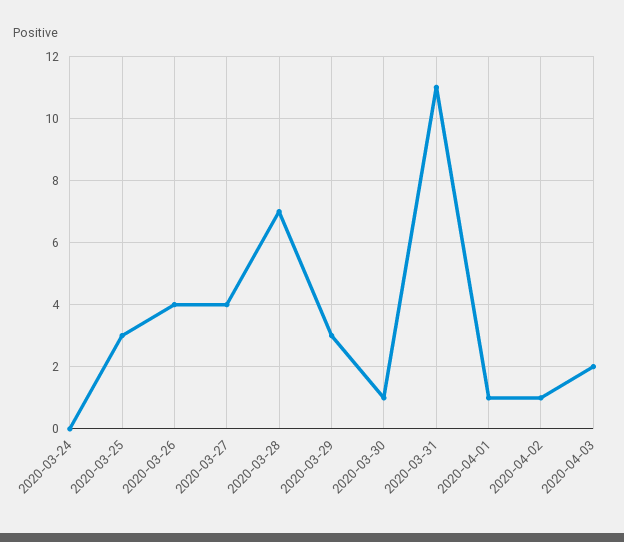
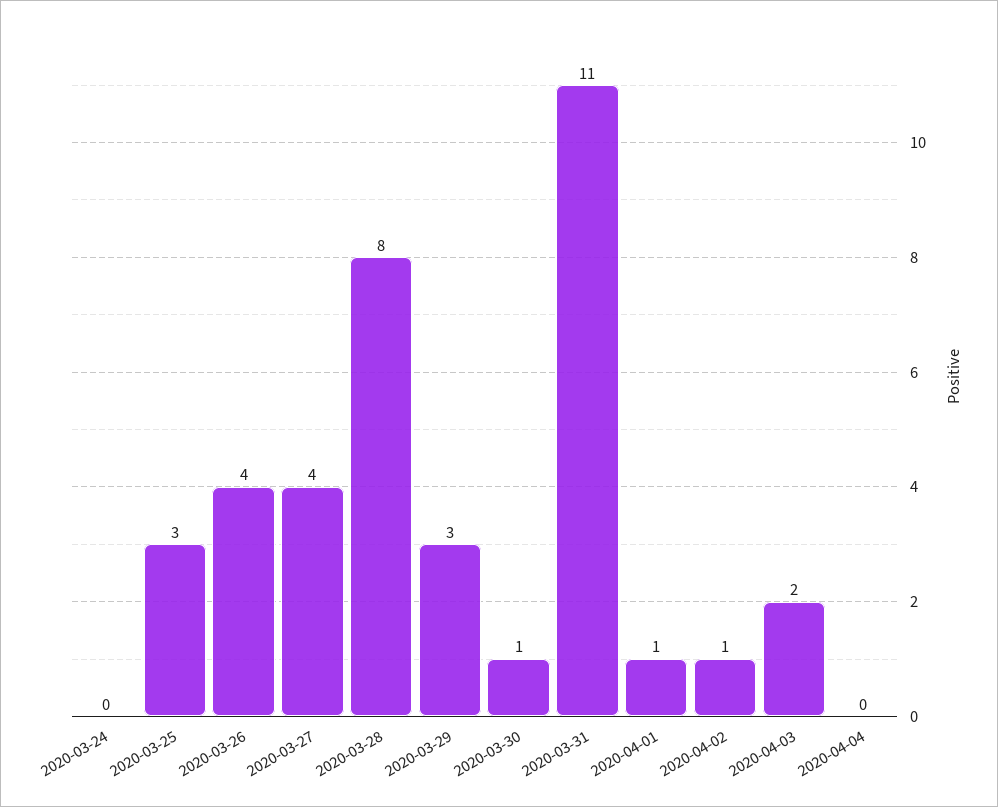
2020-03-28: 7 -> 8
2020-04-04: none -> 0

